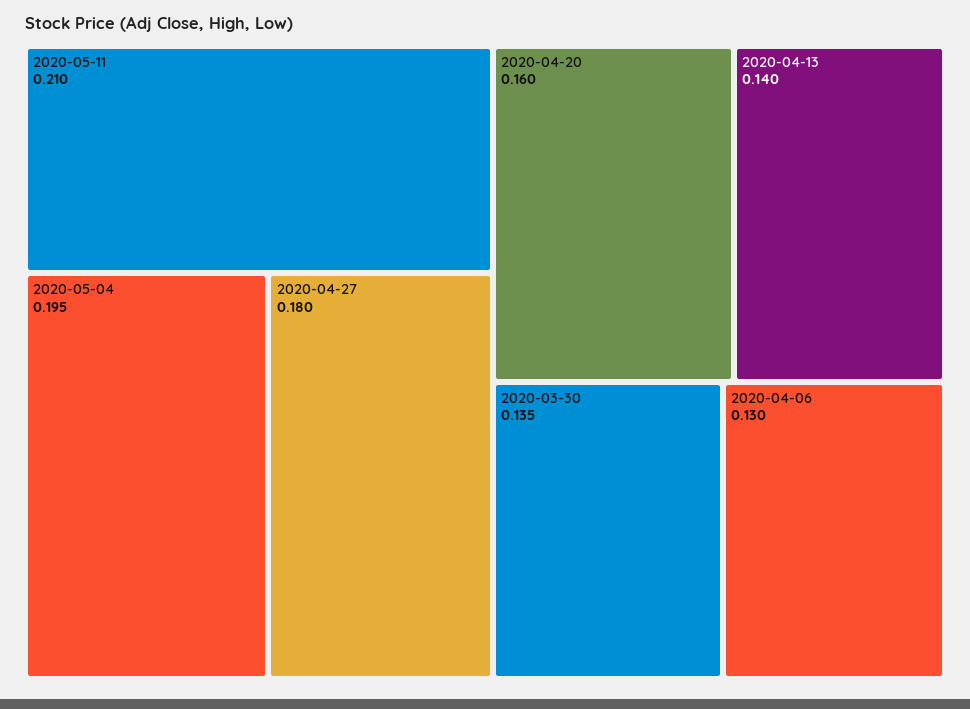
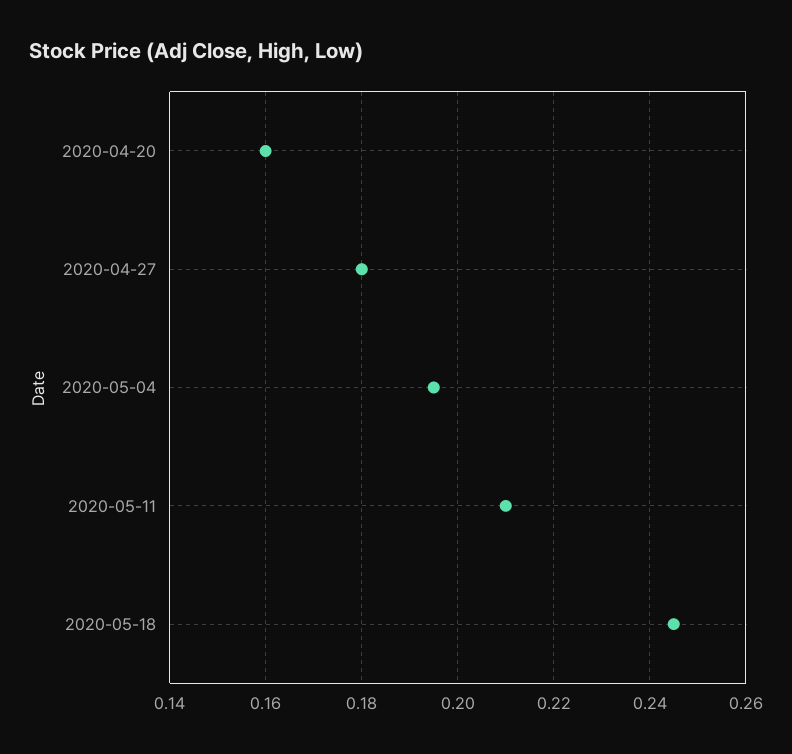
2020-04-13: 0.14 -> none
2020-03-30: 0.135 -> none
2020-04-06: 0.13 -> none
2020-05-18: none -> 0.245

